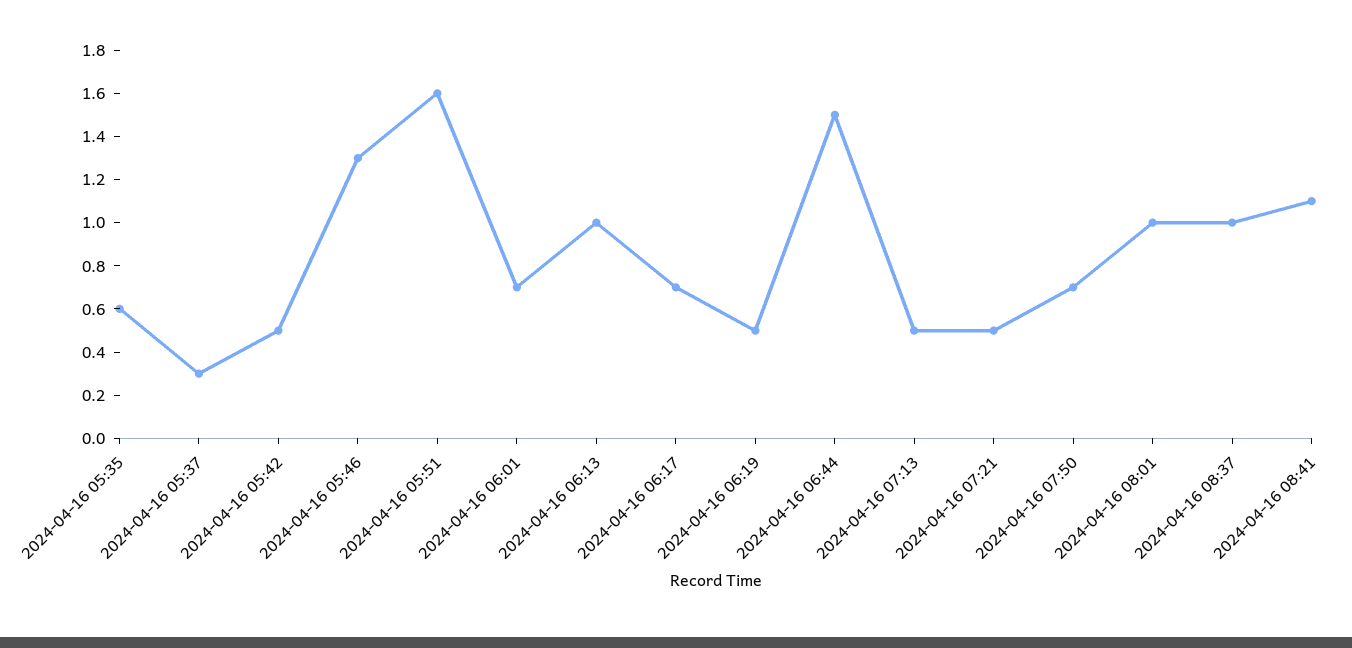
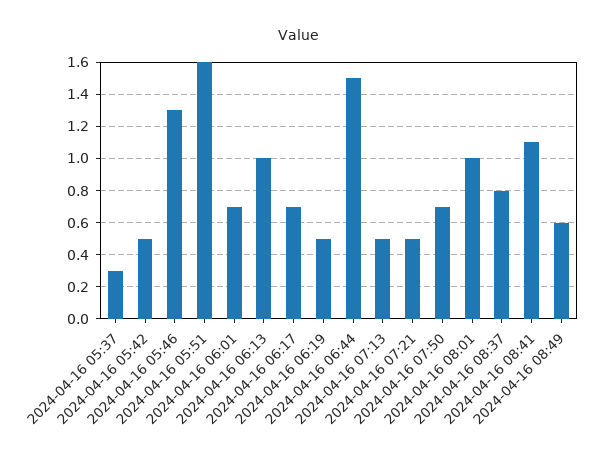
2024-04-16 05:35: 0.6 -> none
2024-04-16 08:37: 1 -> 0.8
2024-04-16 08:49: none -> 0.6

